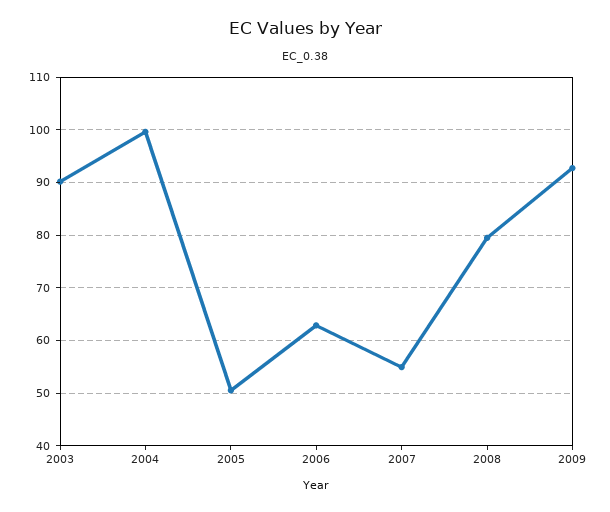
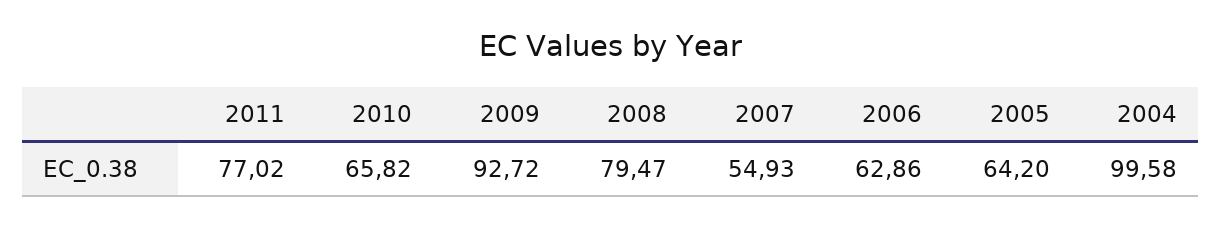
2003: 90 -> none
2005: 50 -> 64.2
2011: none -> 77.02
2010: none -> 65.82

